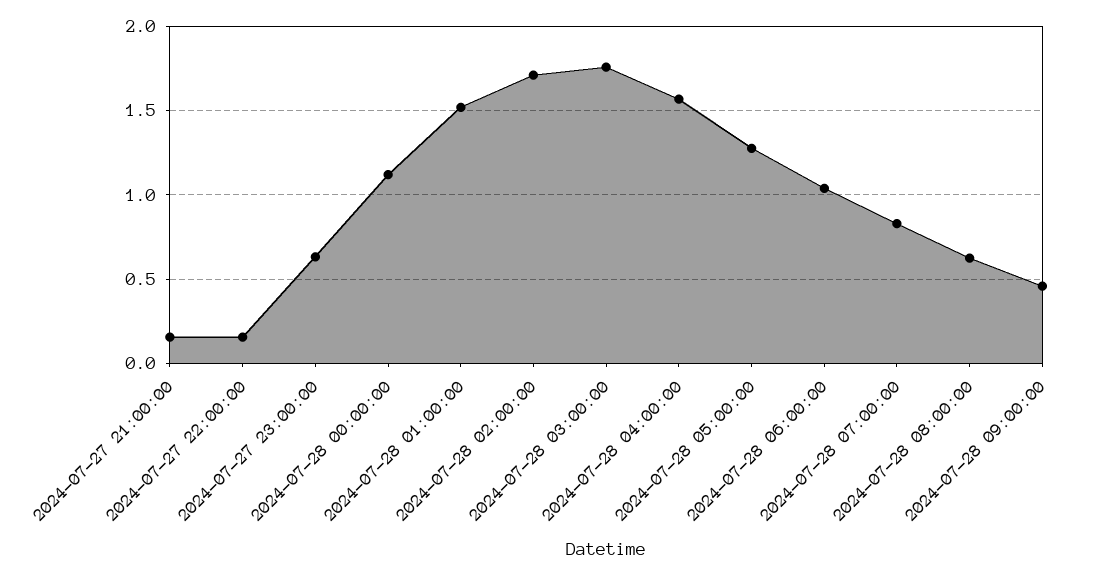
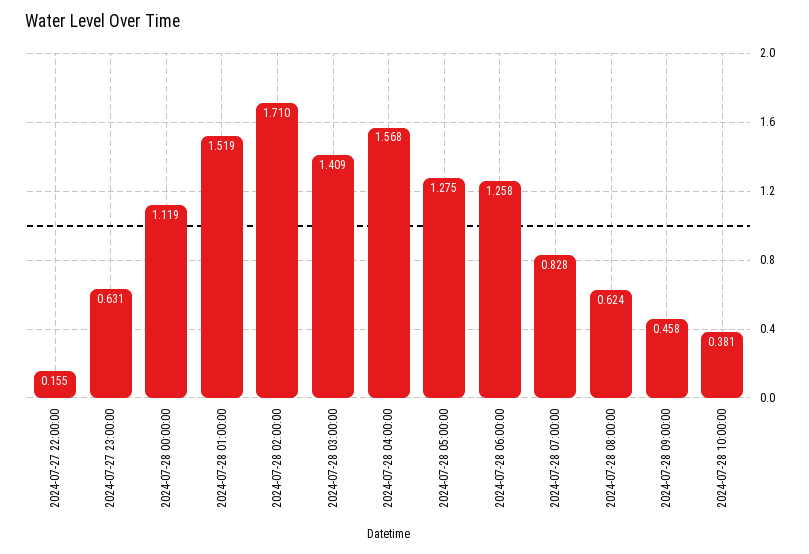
2024-07-27 21:00:00: 0.15 -> none
2024-07-28 03:00:00: 1.75 -> 1.409
2024-07-28 06:00:00: 1.05 -> 1.258
2024-07-28 10:00:00: none -> 0.381

